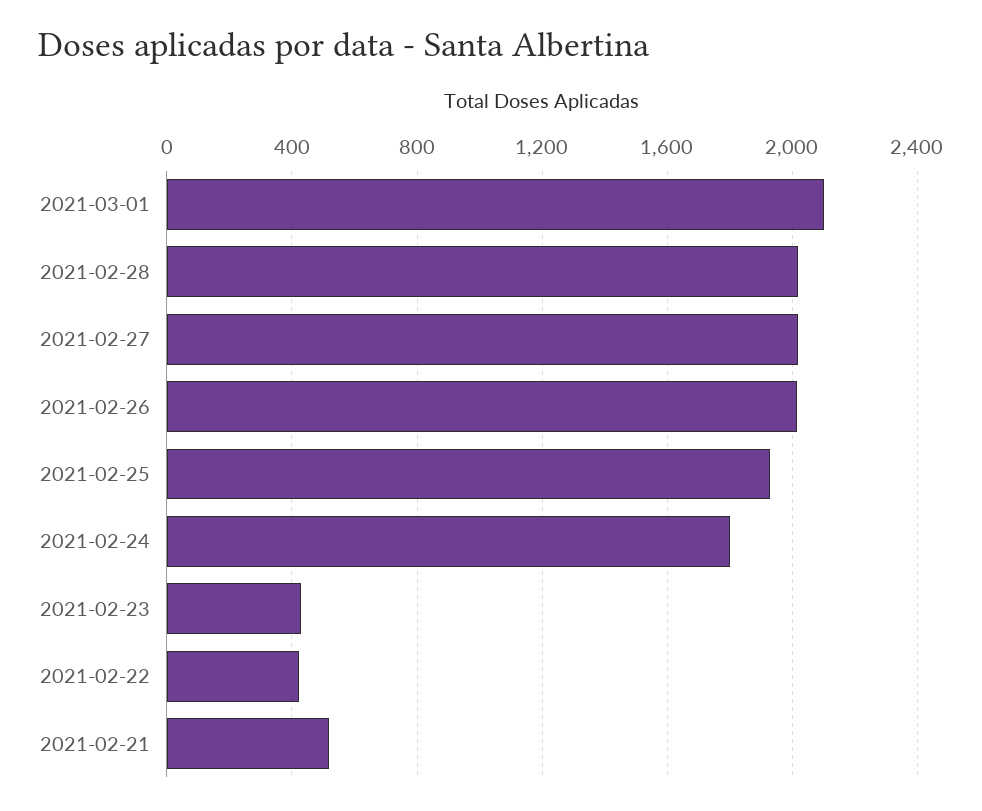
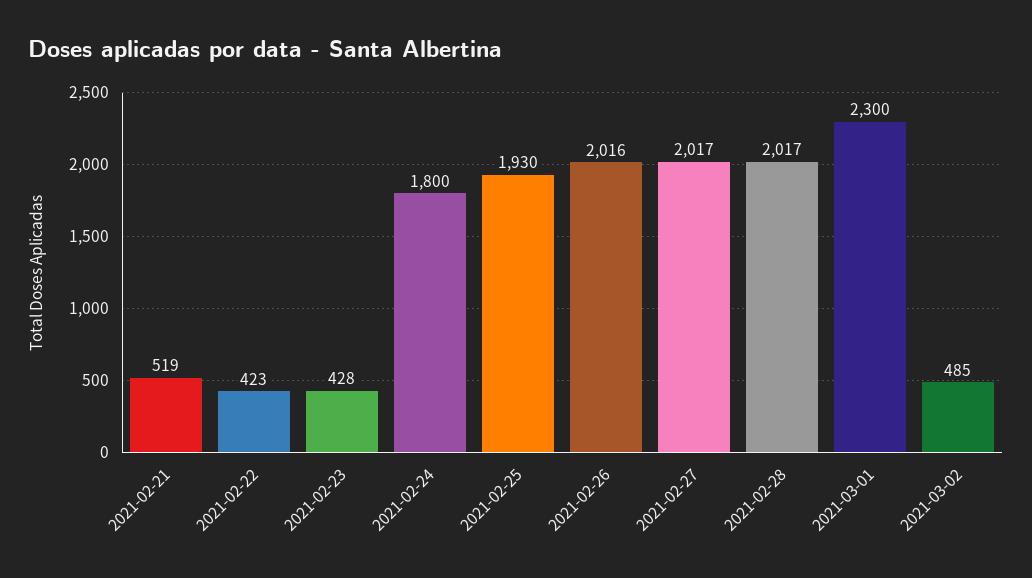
2021-03-01: 2100 -> 2300
2021-03-02: none -> 485

